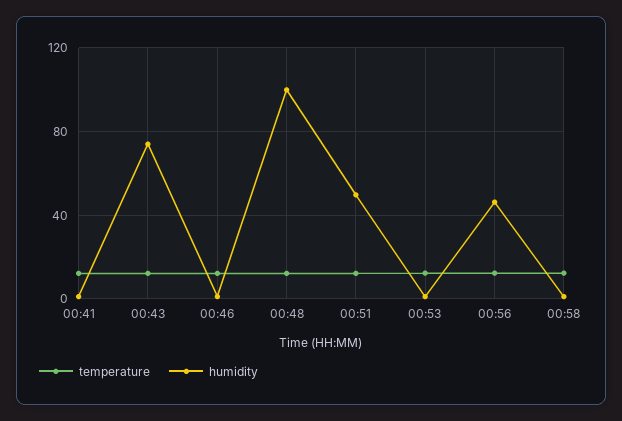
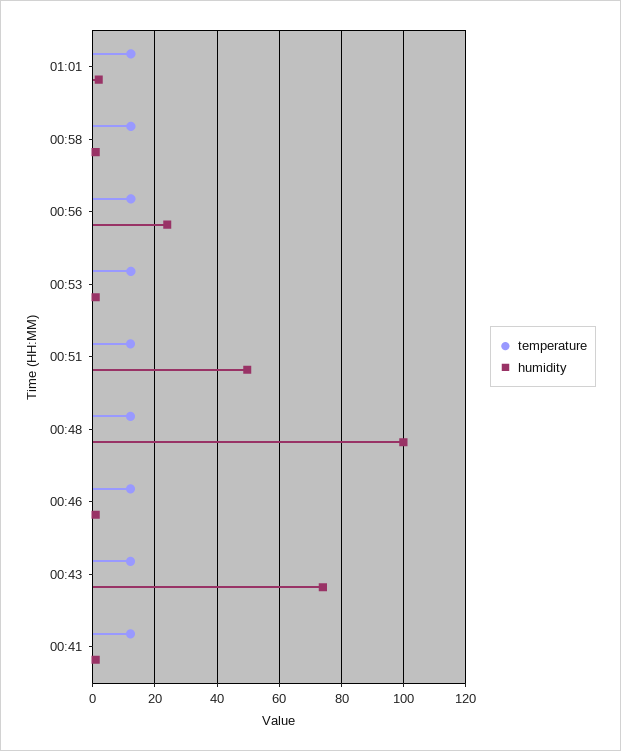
humidity, 00:56: 45 -> 24
temperature, 01:01: none -> 12
humidity, 01:01: none -> 2

